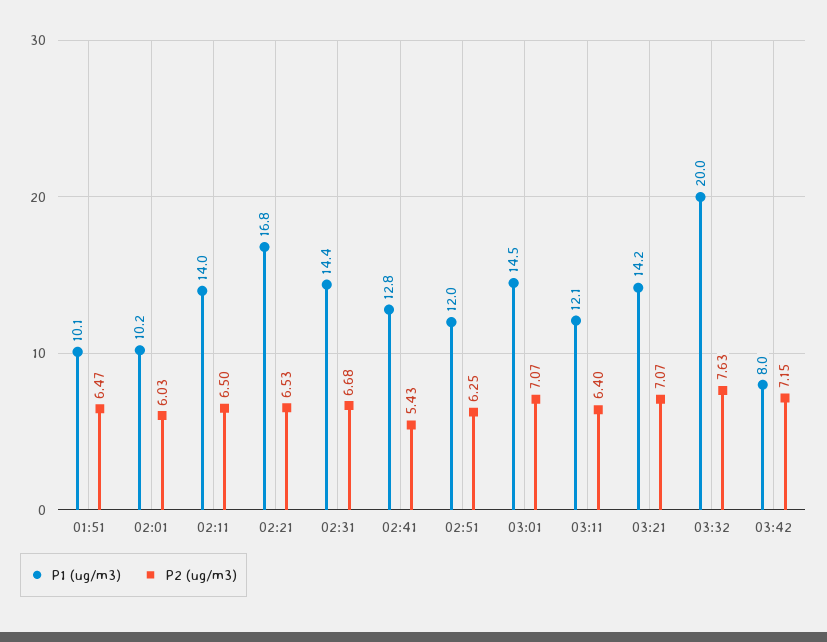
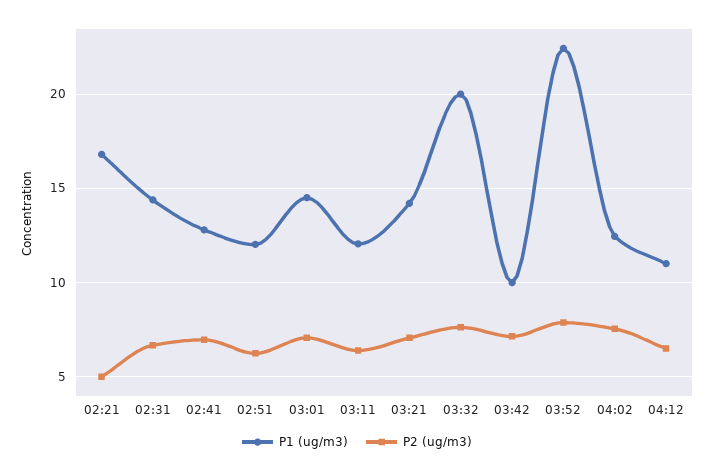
P1 (ug/m3), 01:51: 10.1 -> none
P2 (ug/m3), 01:51: 6.47 -> none
P1 (ug/m3), 02:01: 10.2 -> none
P2 (ug/m3), 02:01: 6.03 -> none
P1 (ug/m3), 02:11: 14 -> none
P2 (ug/m3), 02:11: 6.5 -> none
P2 (ug/m3), 02:21: 6.53 -> 5
P2 (ug/m3), 02:41: 5.43 -> 7
P1 (ug/m3), 03:42: 8 -> 10
P1 (ug/m3), 03:52: none -> 22.5
P2 (ug/m3), 03:52: none -> 8
P1 (ug/m3), 04:02: none -> 12.5
P2 (ug/m3), 04:02: none -> 7.5
P1 (ug/m3), 04:12: none -> 11
P2 (ug/m3), 04:12: none -> 6.5

